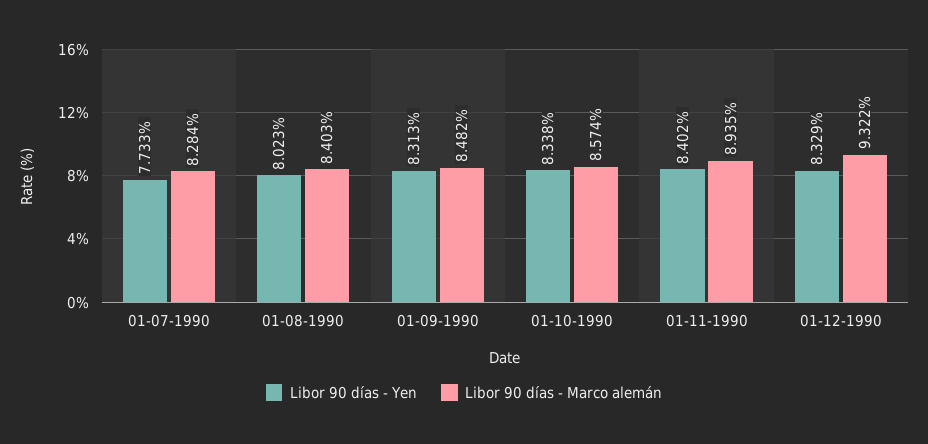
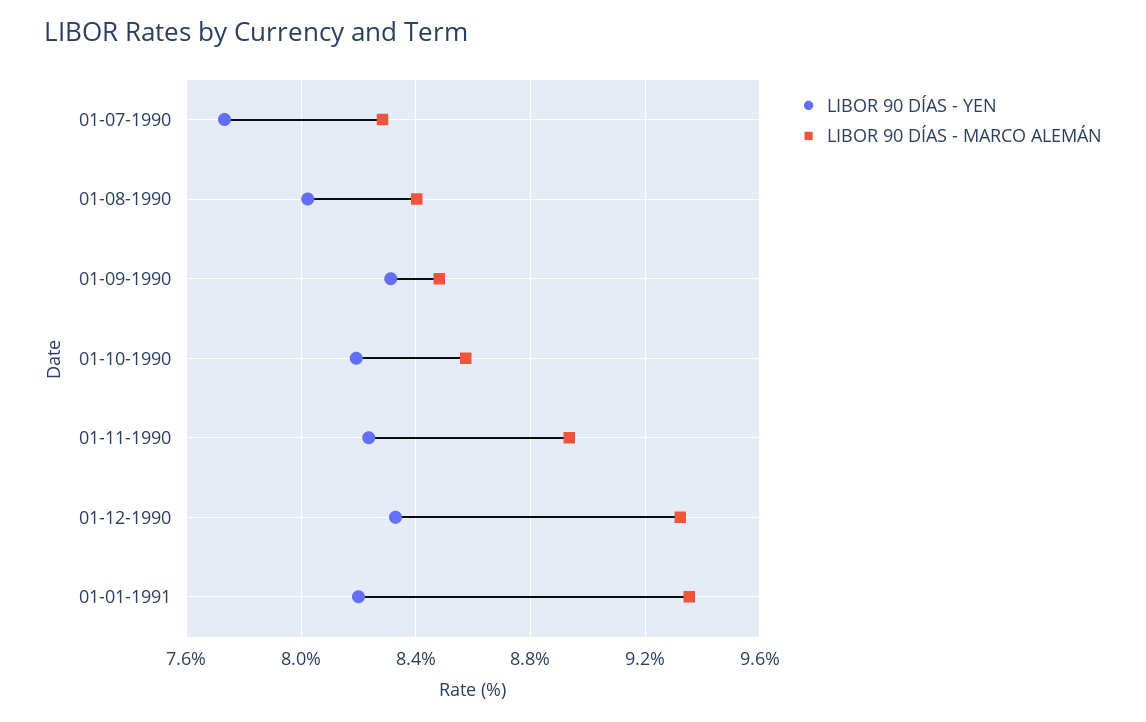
Libor 90 días - Yen, 01-10-1990: 8.338 -> 8.2
Libor 90 días - Yen, 01-11-1990: 8.402 -> 8.25
Libor 90 días - Yen, 01-01-1991: none -> 8.2
Libor 90 días - Marco alemán, 01-01-1991: none -> 9.35

